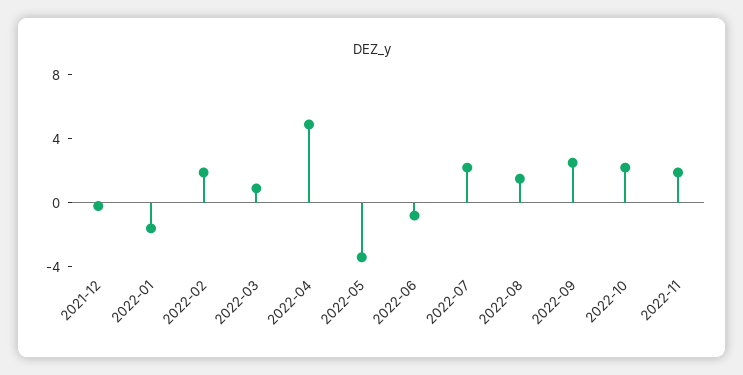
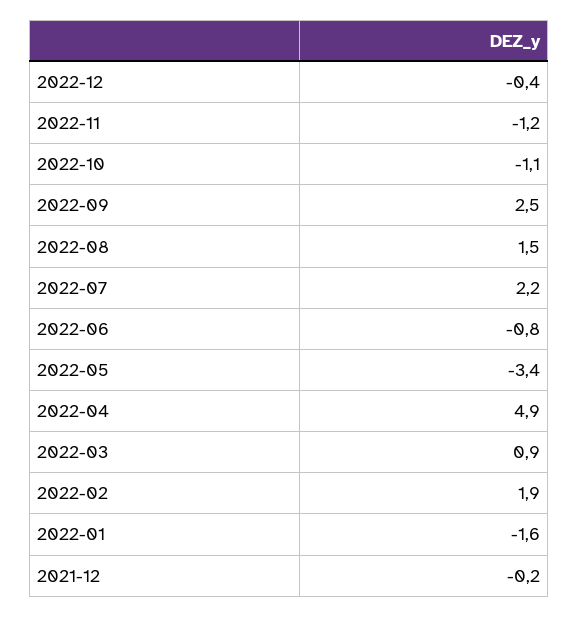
2022-10: 2 -> -1.1
2022-11: 2 -> -1.2
2022-12: none -> -0.4

